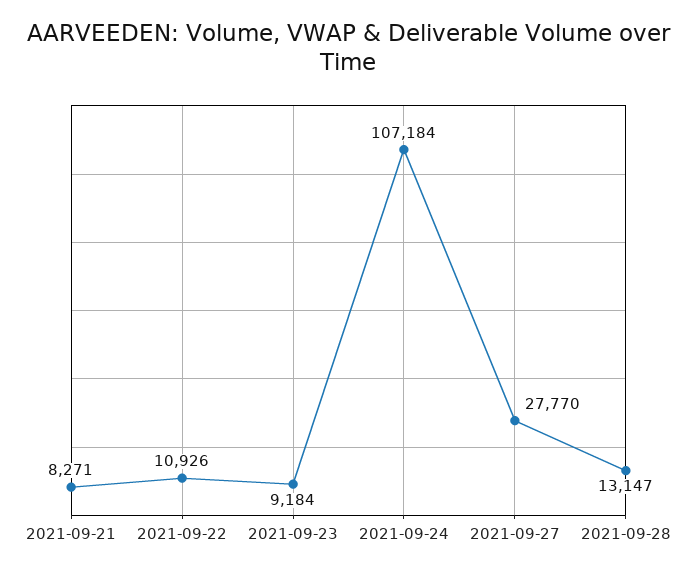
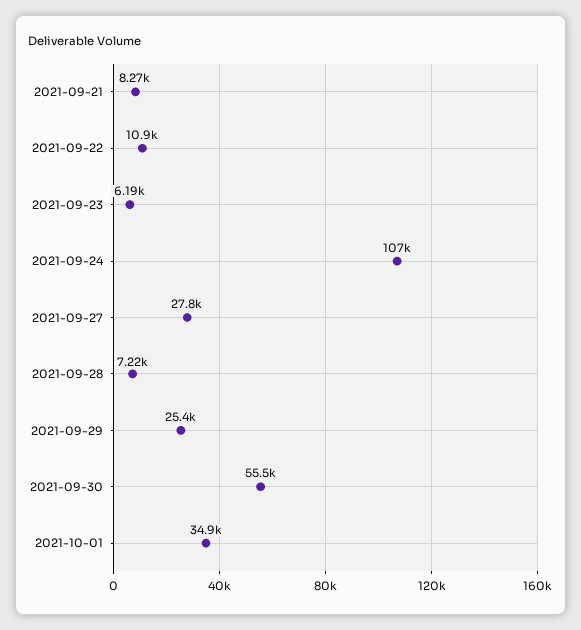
2021-09-23: 9184 -> 6190
2021-09-28: 13147 -> 7220
2021-09-29: none -> 25400
2021-09-30: none -> 55500
2021-10-01: none -> 34900

